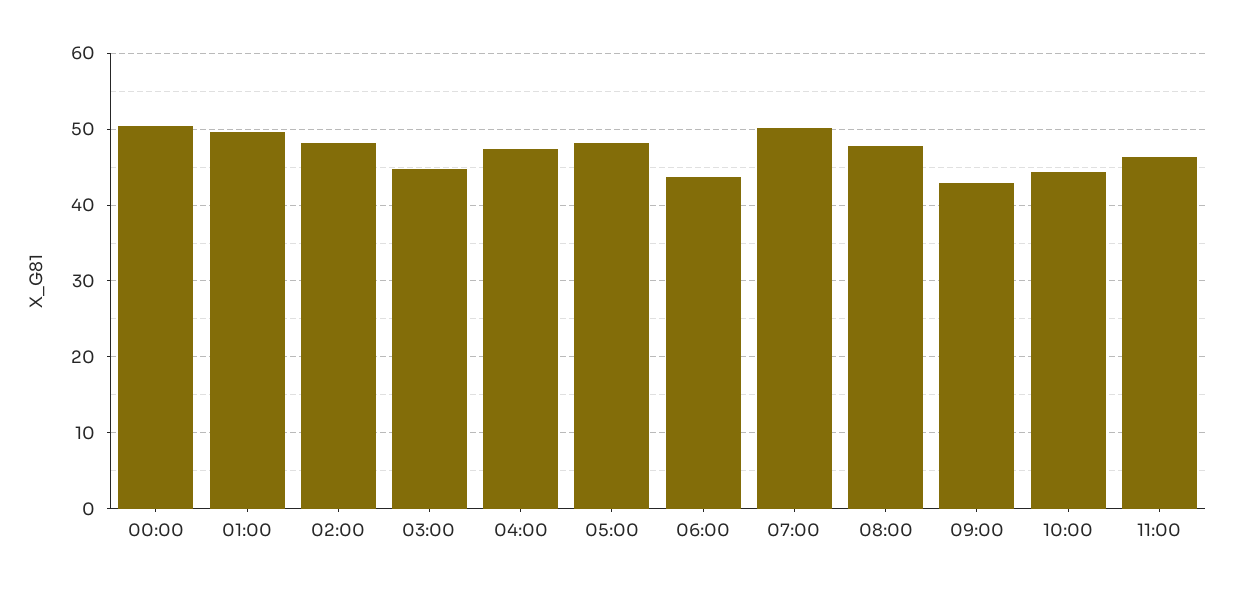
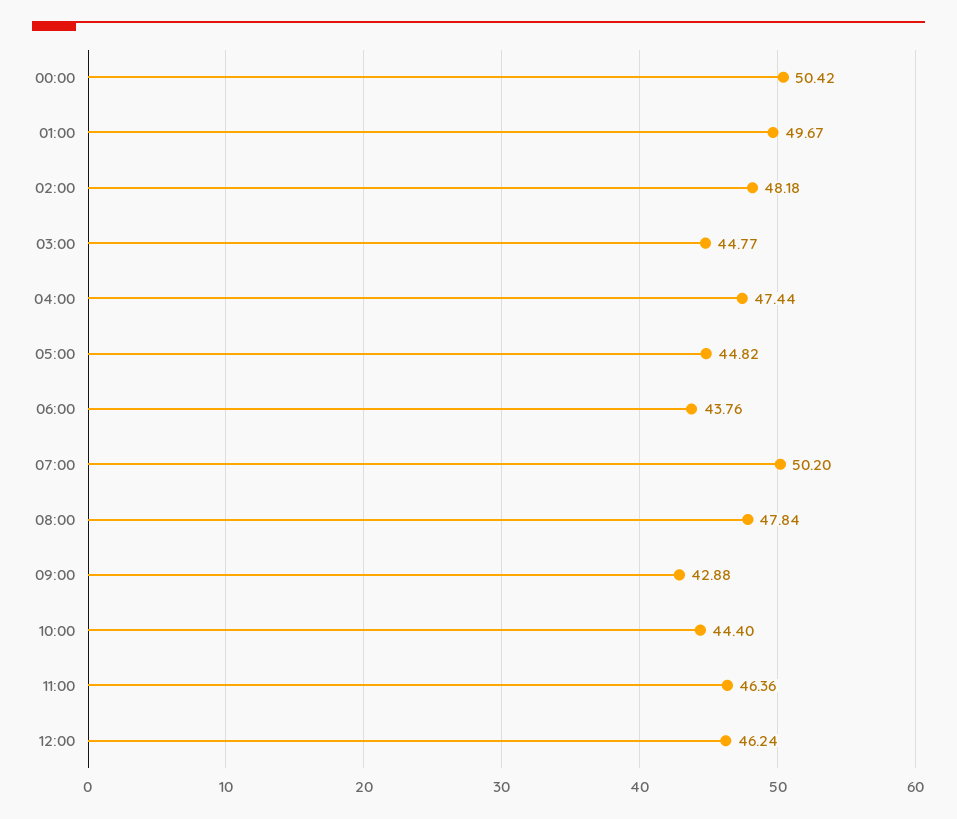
05:00: 48 -> 44.82
12:00: none -> 46.24

